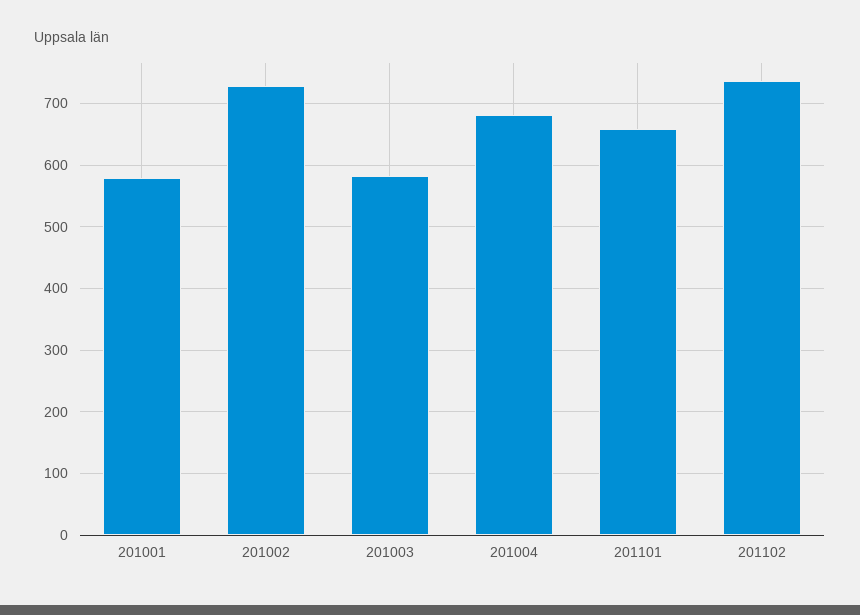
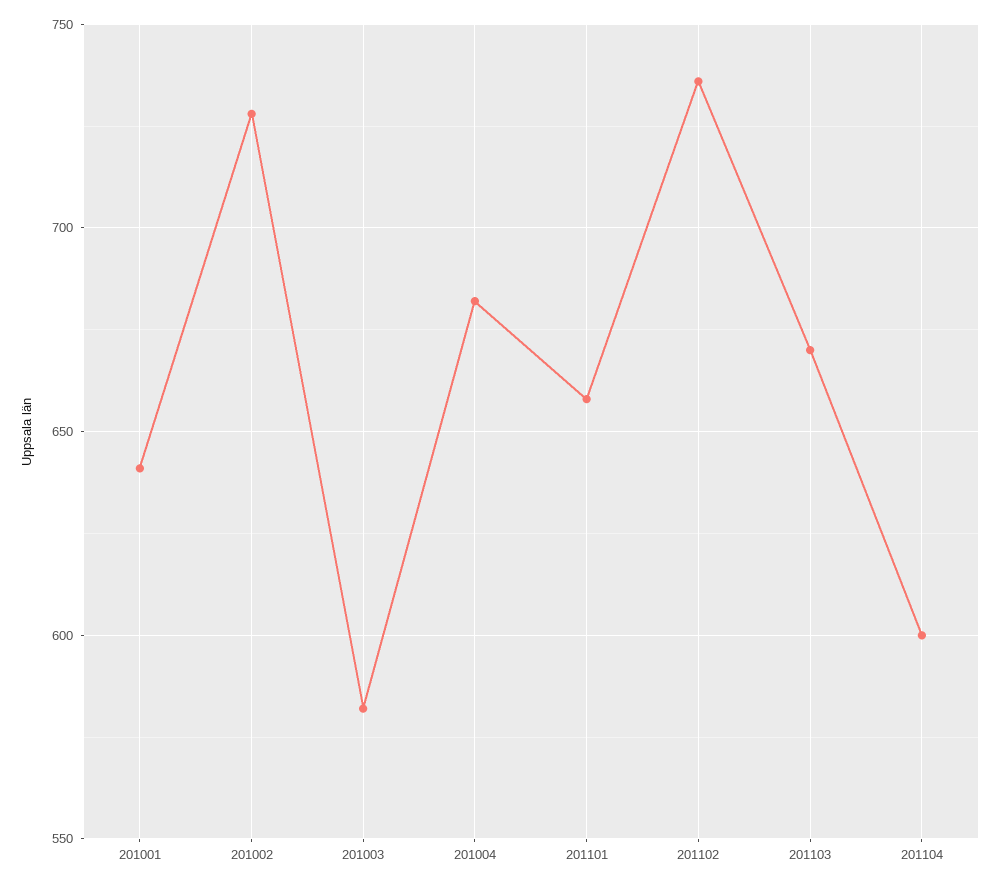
201001: 580 -> 640
201103: none -> 670
201104: none -> 600

